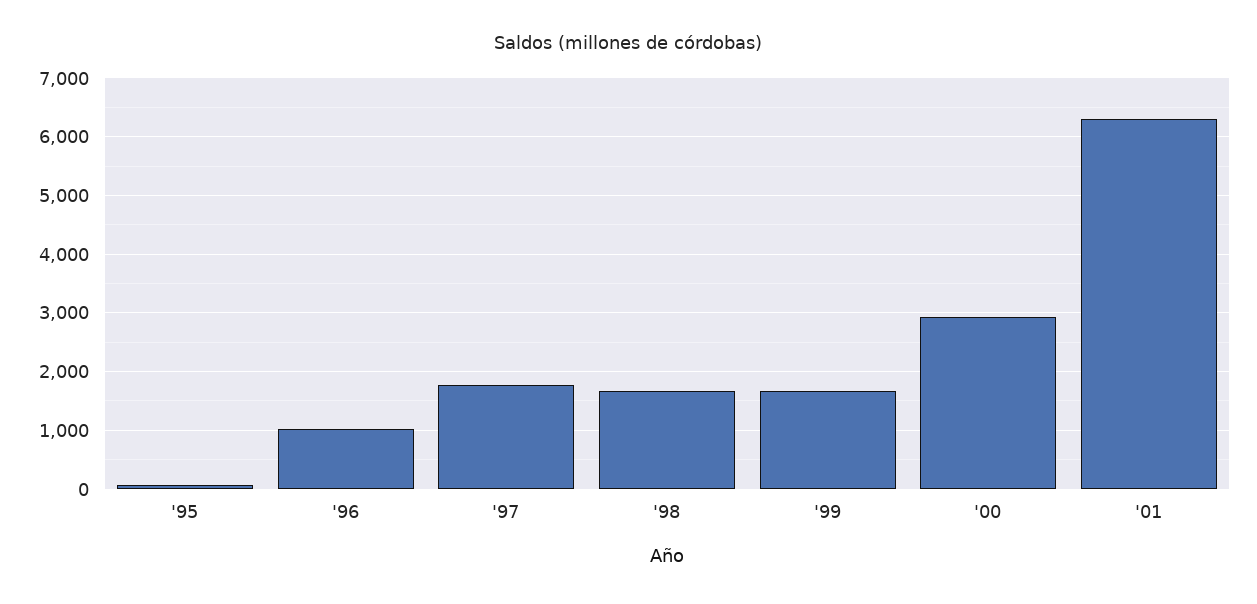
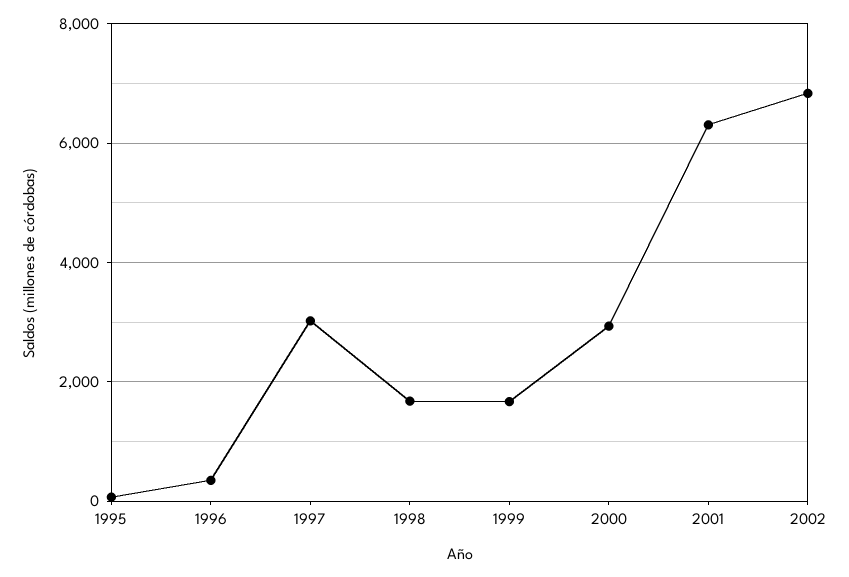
'96: 1000 -> 400
'97: 1800 -> 3000
2002: none -> 6800

